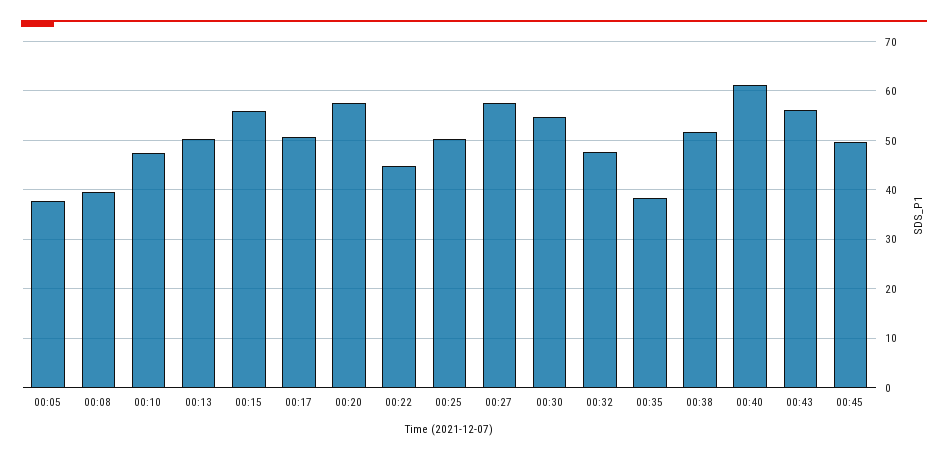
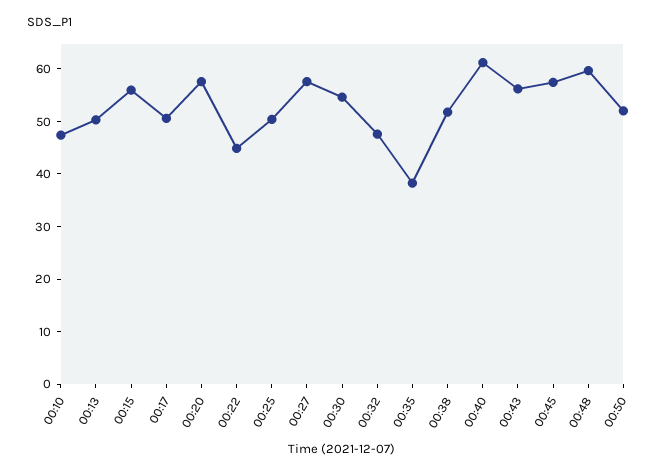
00:05: 38 -> none
00:08: 40 -> none
00:45: 50 -> 58
00:48: none -> 60
00:50: none -> 52

